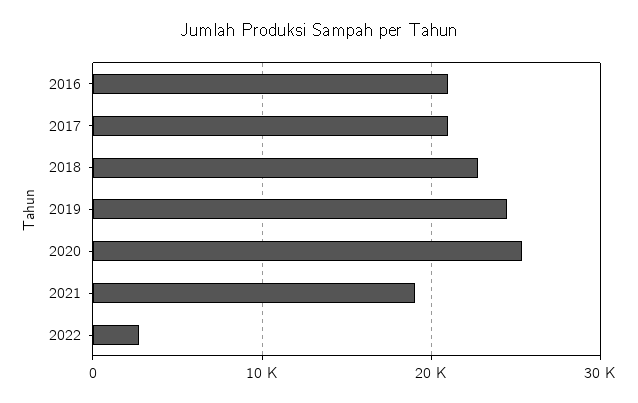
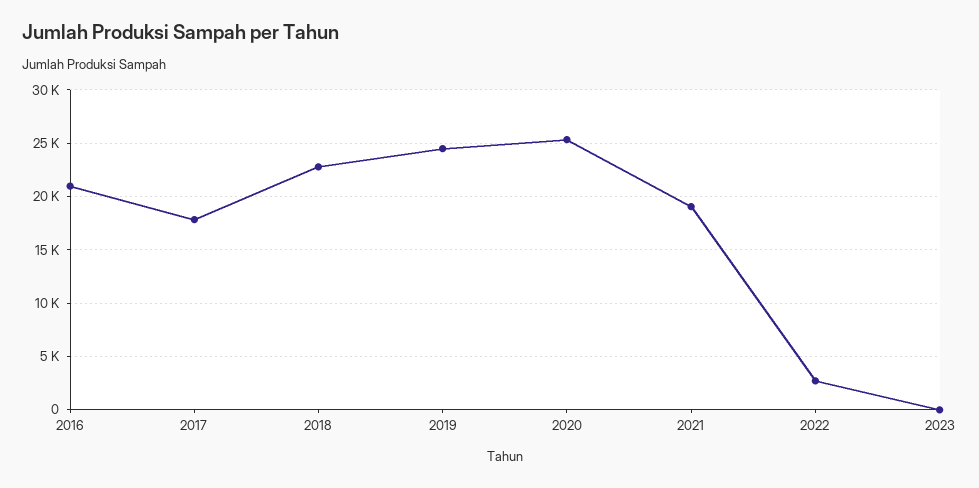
2017: 21000 -> 18000
2023: none -> 0

